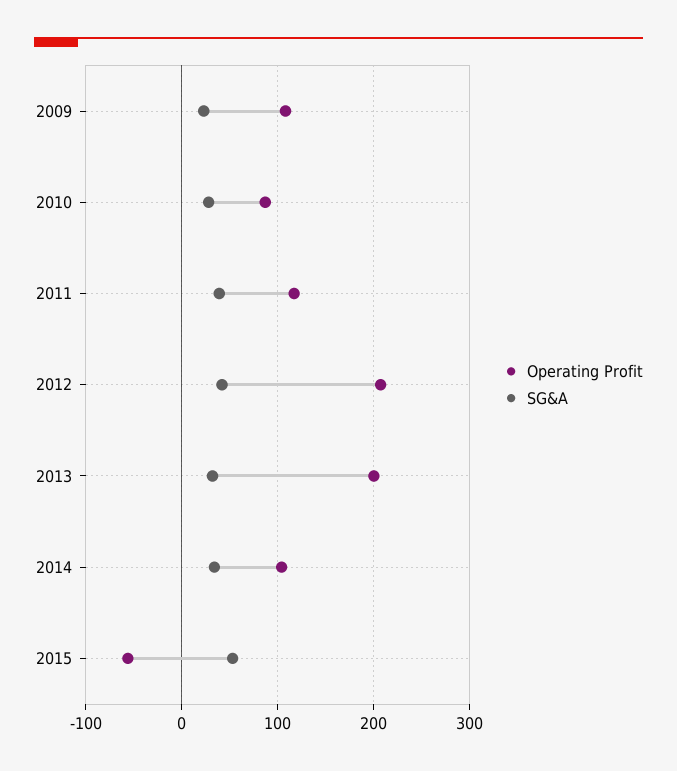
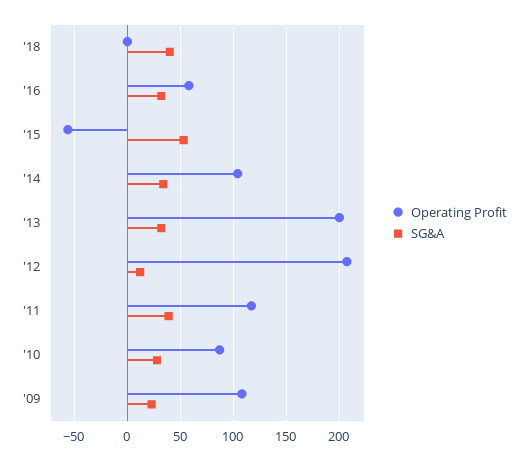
SG&A, 2012: 40 -> 10
Operating Profit, '18: none -> 0
SG&A, '18: none -> 40
Operating Profit, '16: none -> 60
SG&A, '16: none -> 30

